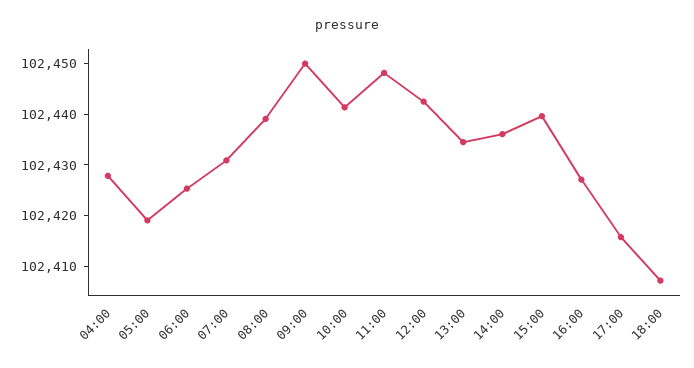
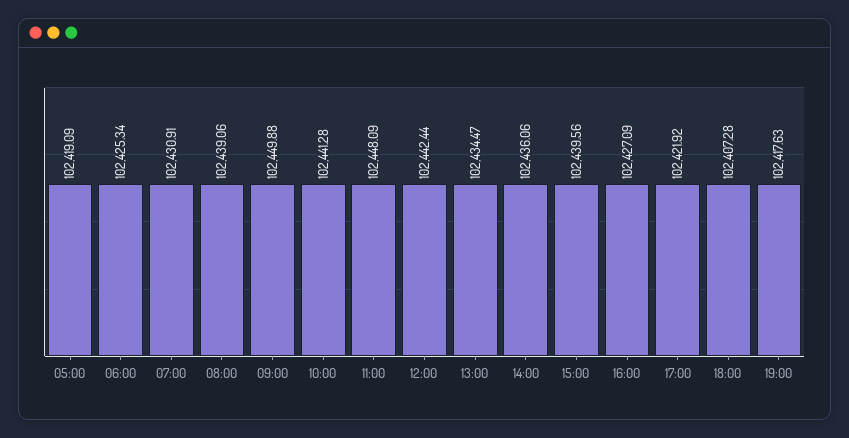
04:00: 102428 -> none
17:00: 102416 -> 102421.92
19:00: none -> 102417.63

